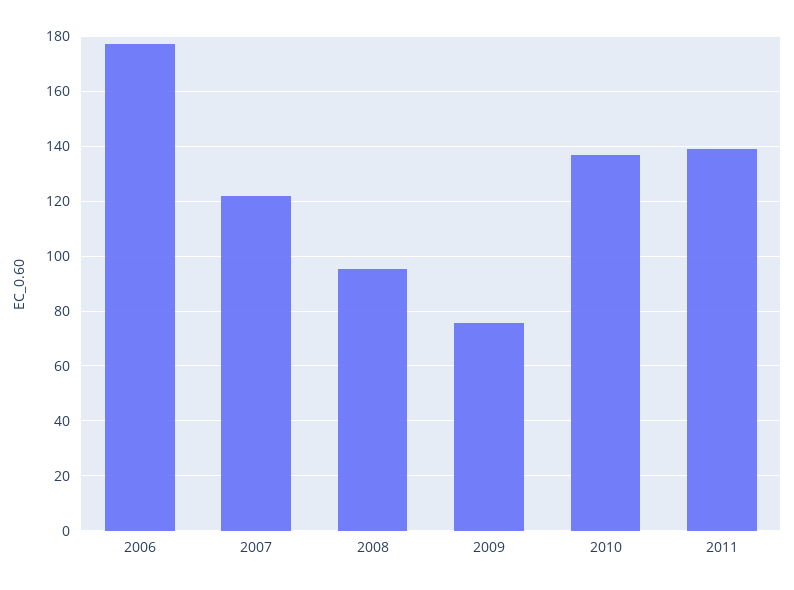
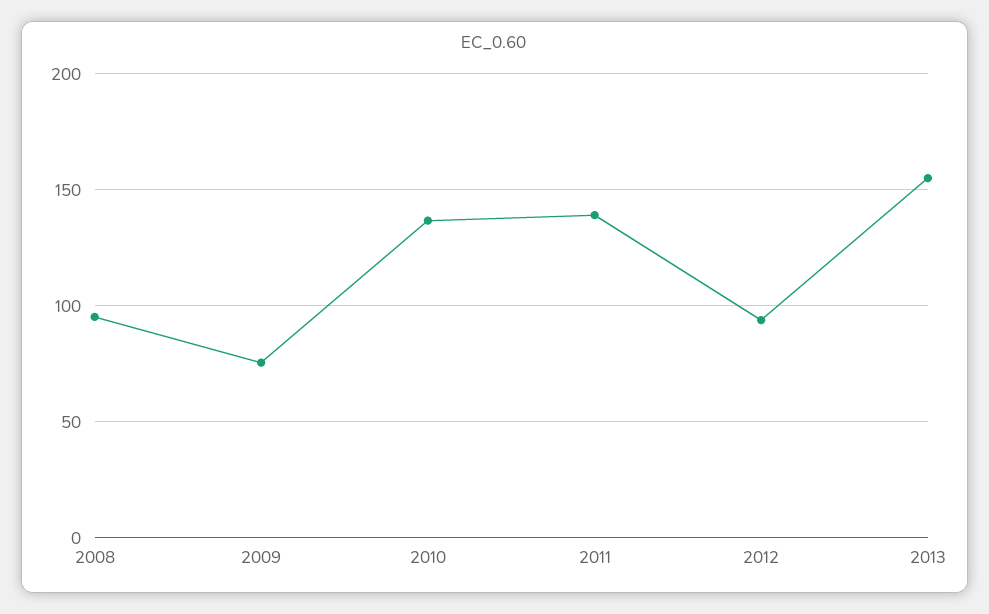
2006: 177.5 -> none
2007: 122.5 -> none
2012: none -> 95
2013: none -> 155

